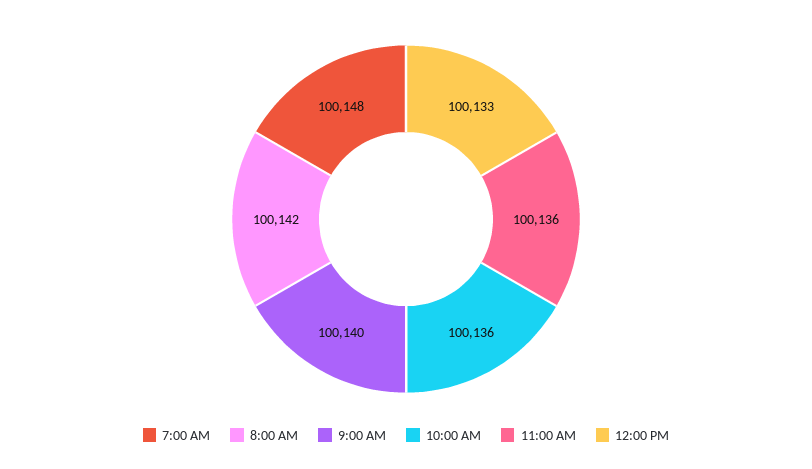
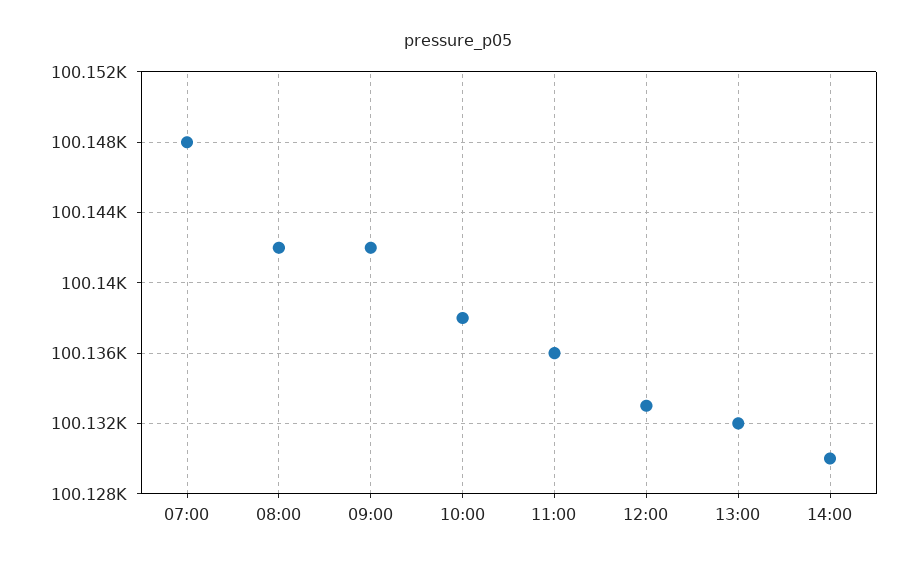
9:00 AM: 100140 -> 100142
10:00 AM: 100136 -> 100138
13:00: none -> 100132
14:00: none -> 100130

